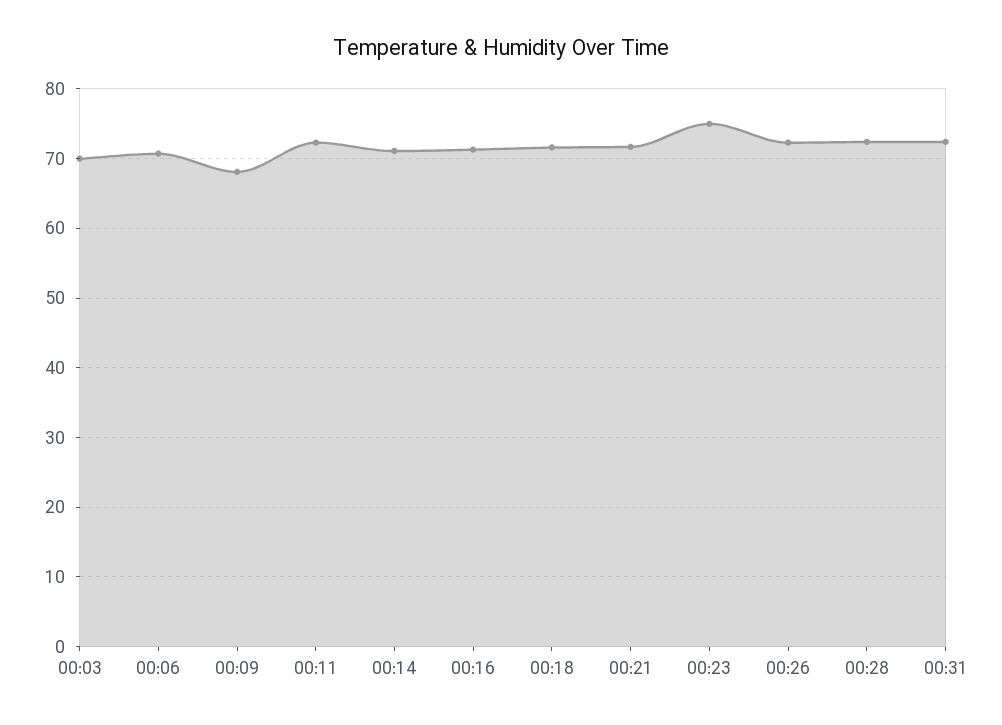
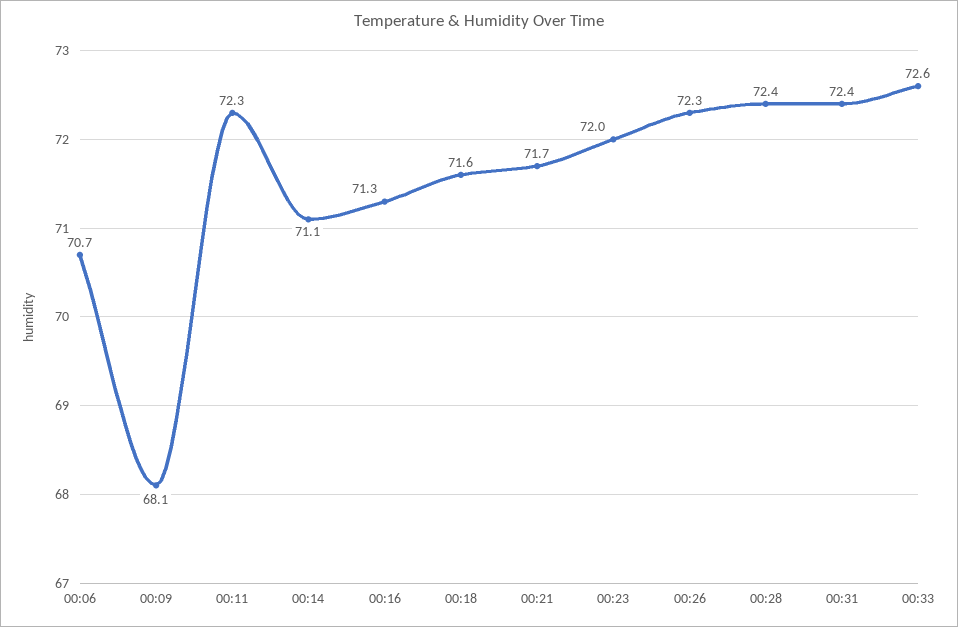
00:03: 70 -> none
00:23: 75 -> 72
00:33: none -> 72.6

